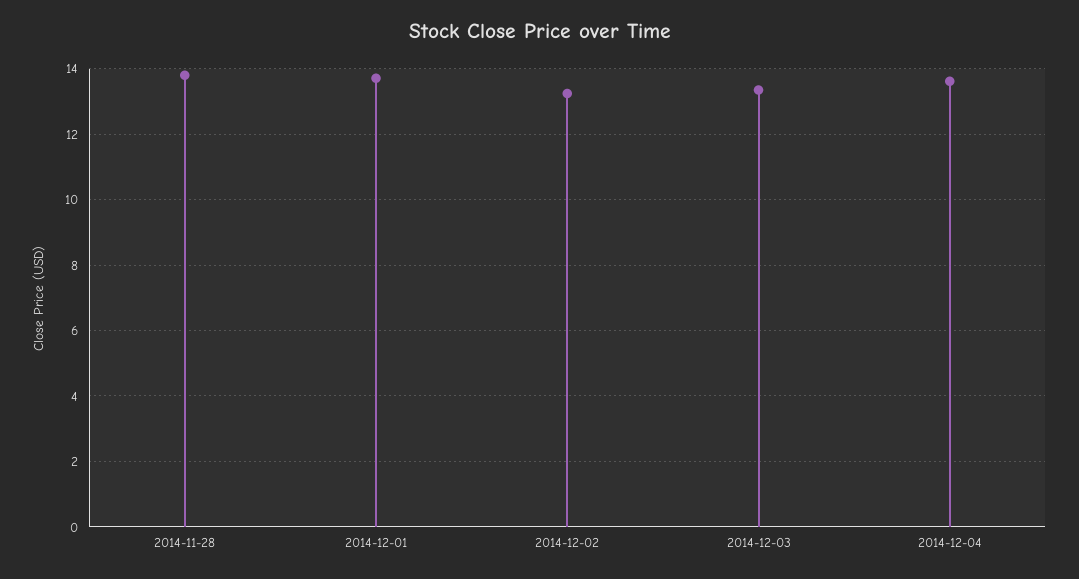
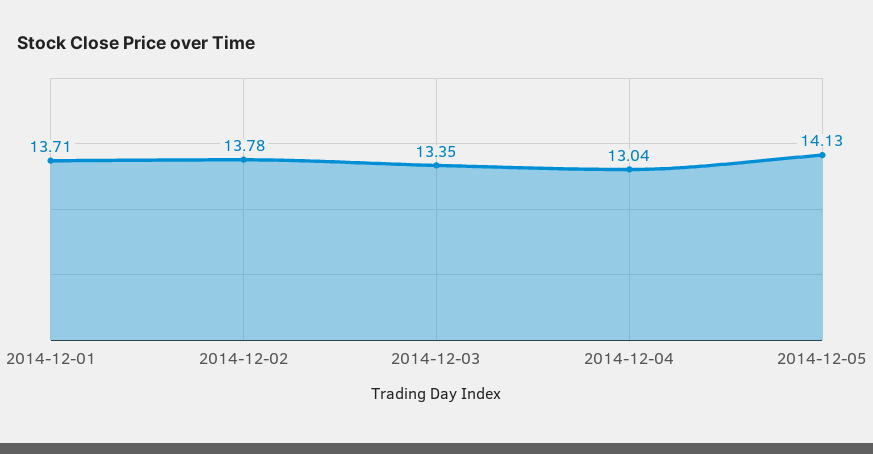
2014-11-28: 13.8 -> none
2014-12-02: 13.2 -> 13.78
2014-12-04: 13.6 -> 13.04
2014-12-05: none -> 14.13

